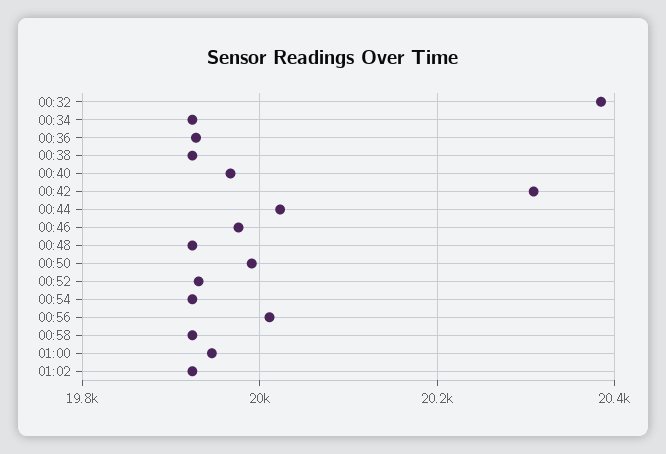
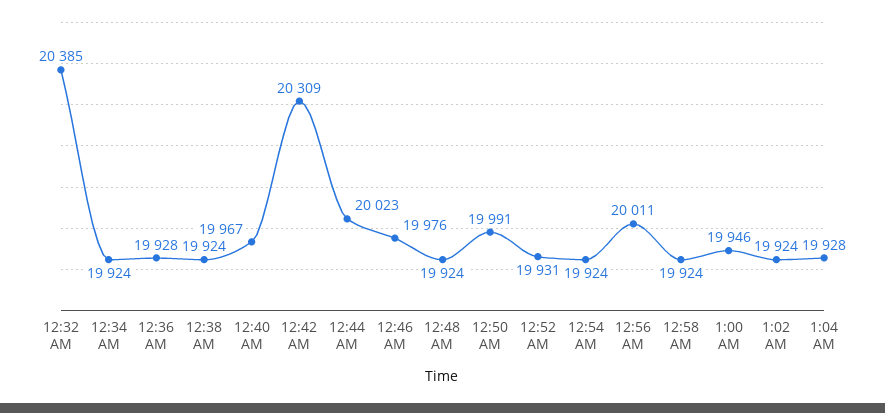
1:04 AM: none -> 19928

